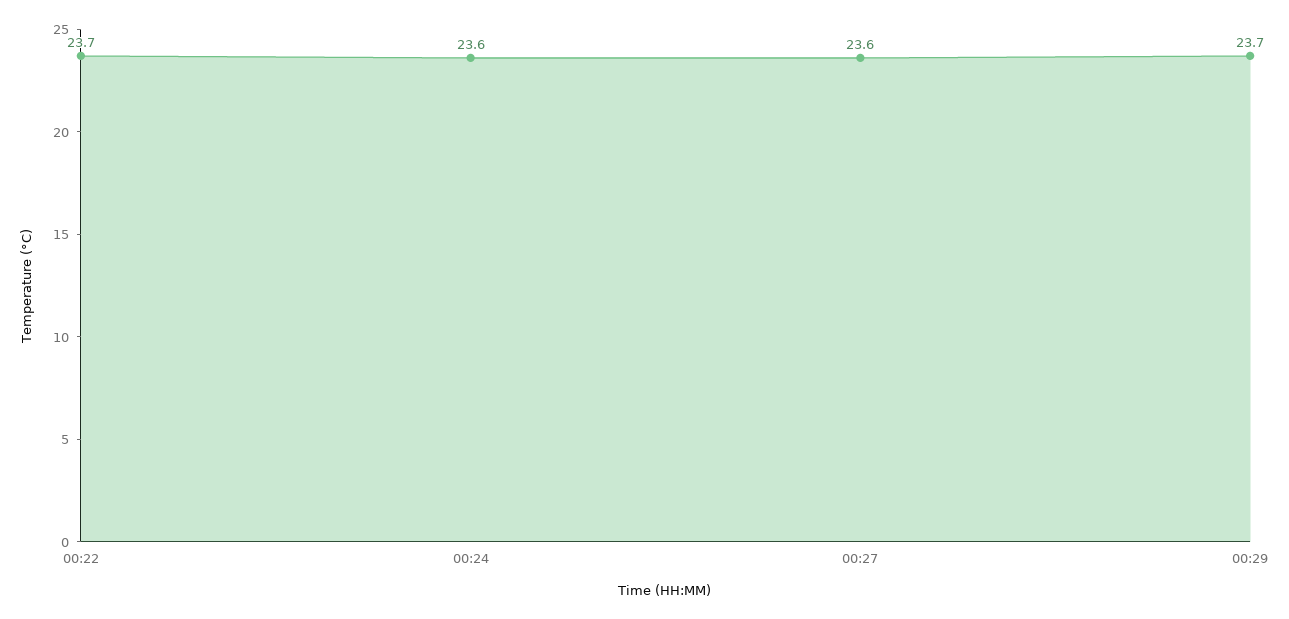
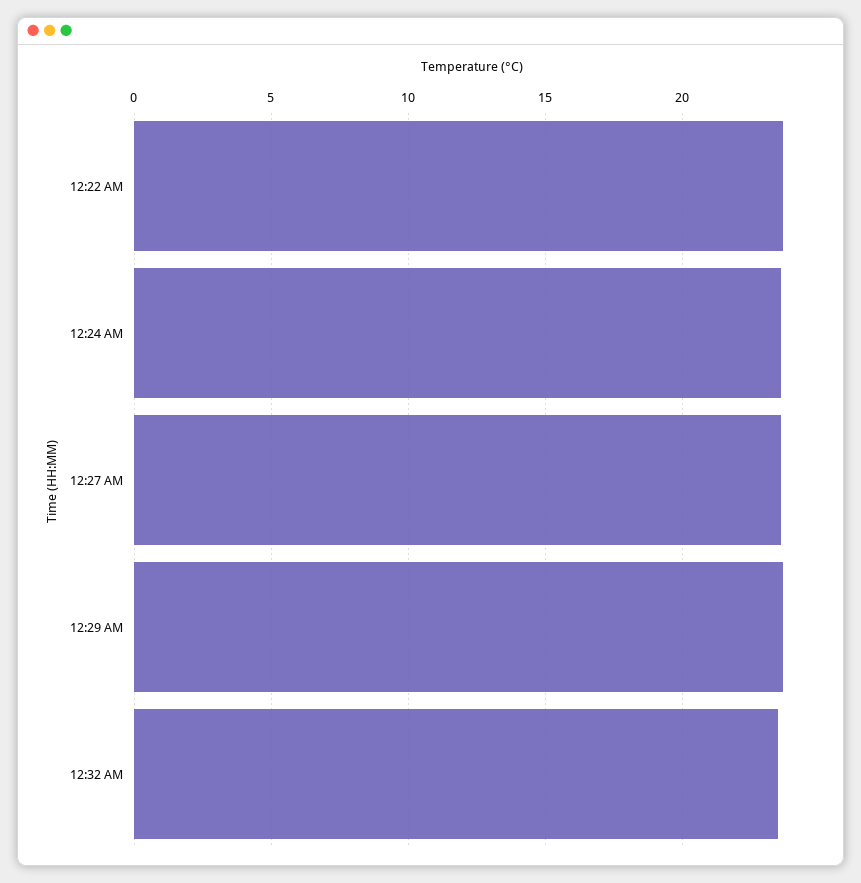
12:32 AM: none -> 23.5

